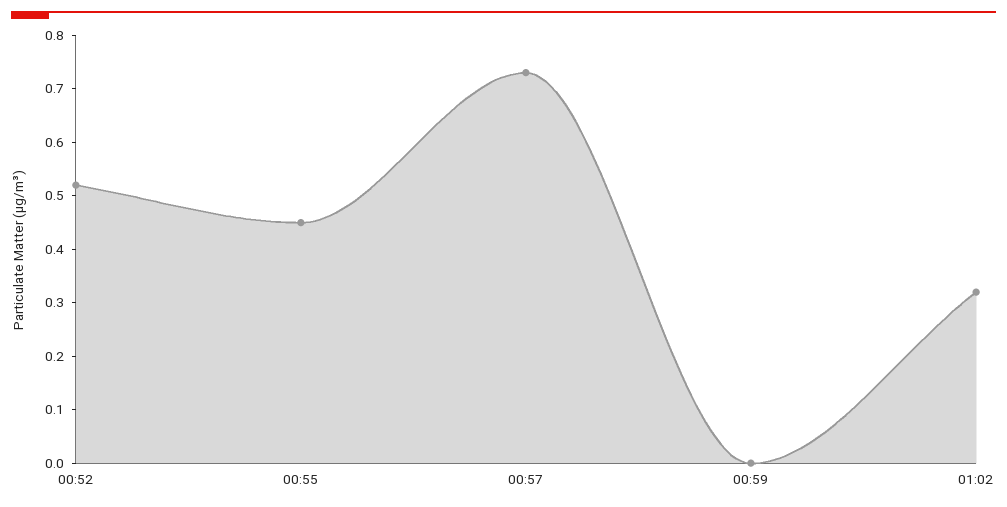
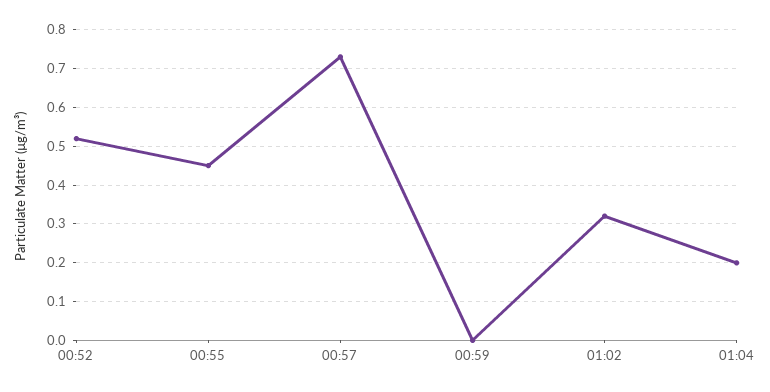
01:04: none -> 0.2

